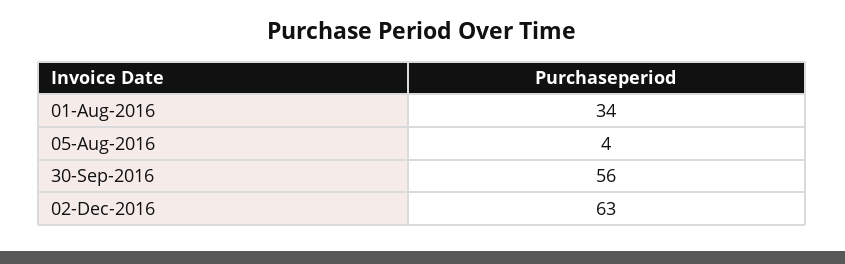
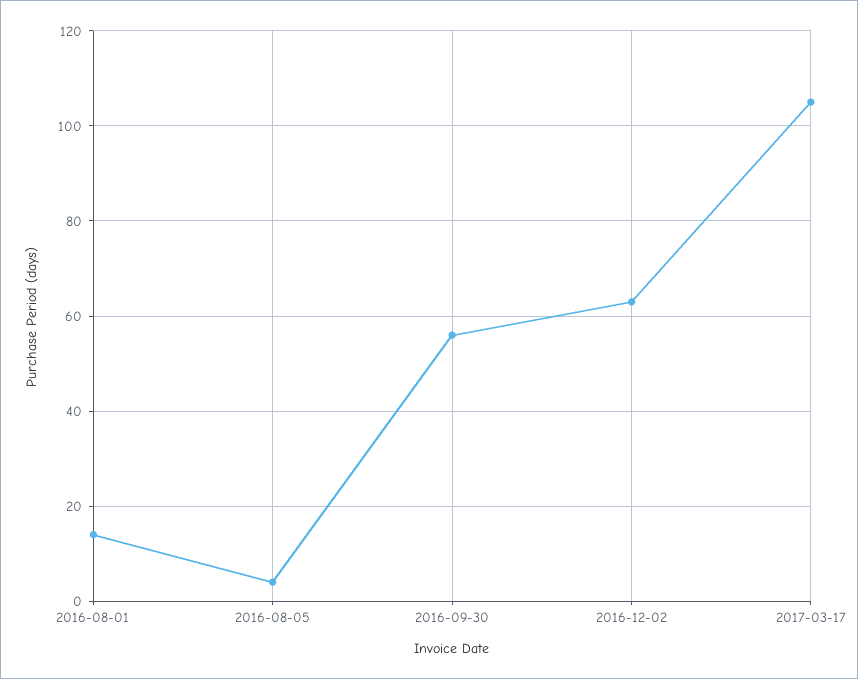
01-Aug-2016: 34 -> 15
2017-03-17: none -> 105

